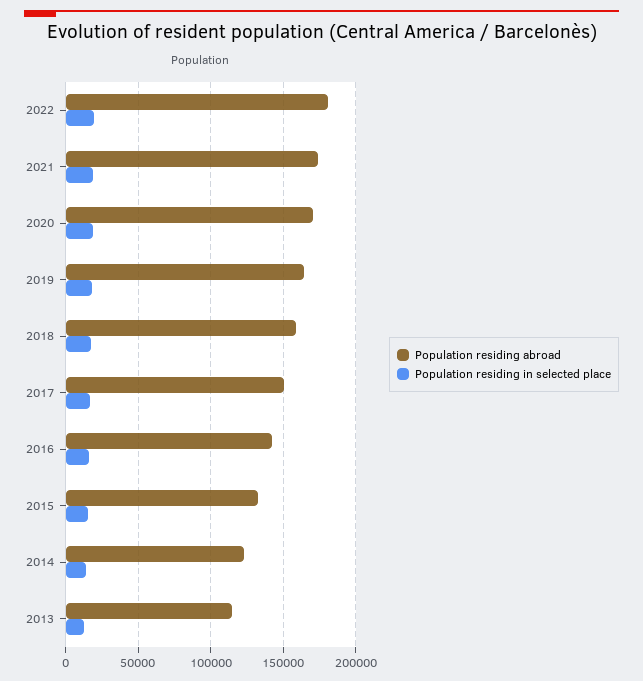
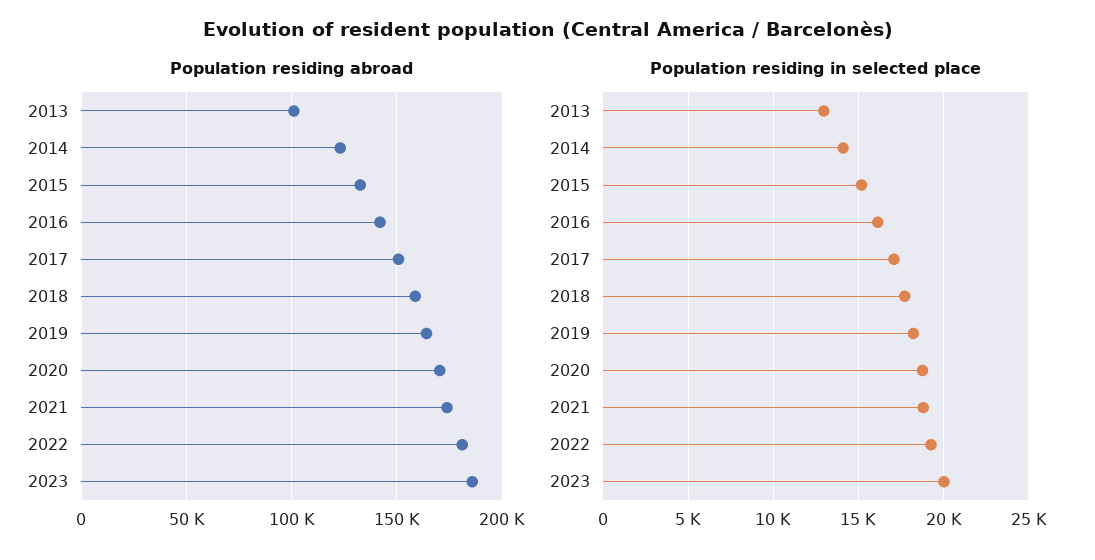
Population residing abroad, 2013: 115000 -> 100000
Population residing abroad, 2023: none -> 185000
Population residing in selected place, 2023: none -> 20000

